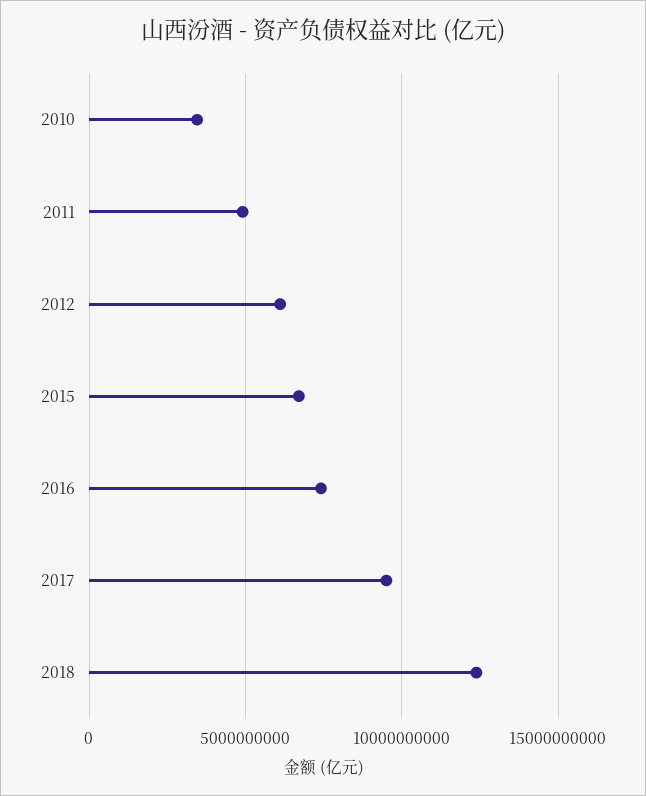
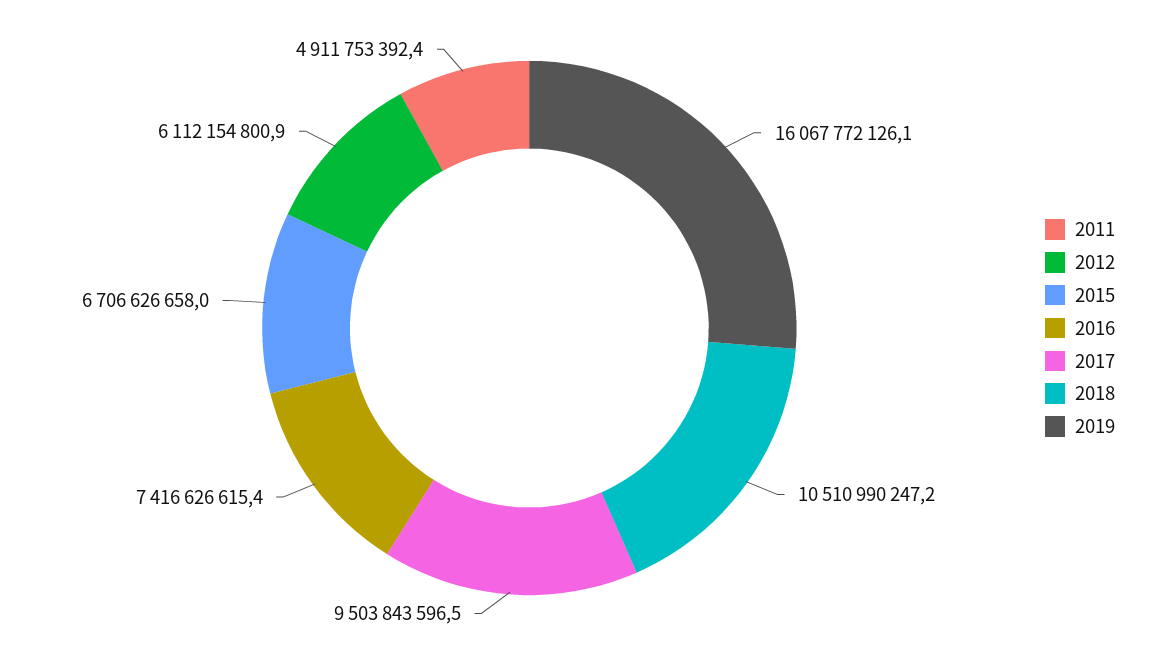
2010: 3500000000 -> none
2018: 12500000000 -> 10510990247.2
2019: none -> 16067772126.1

